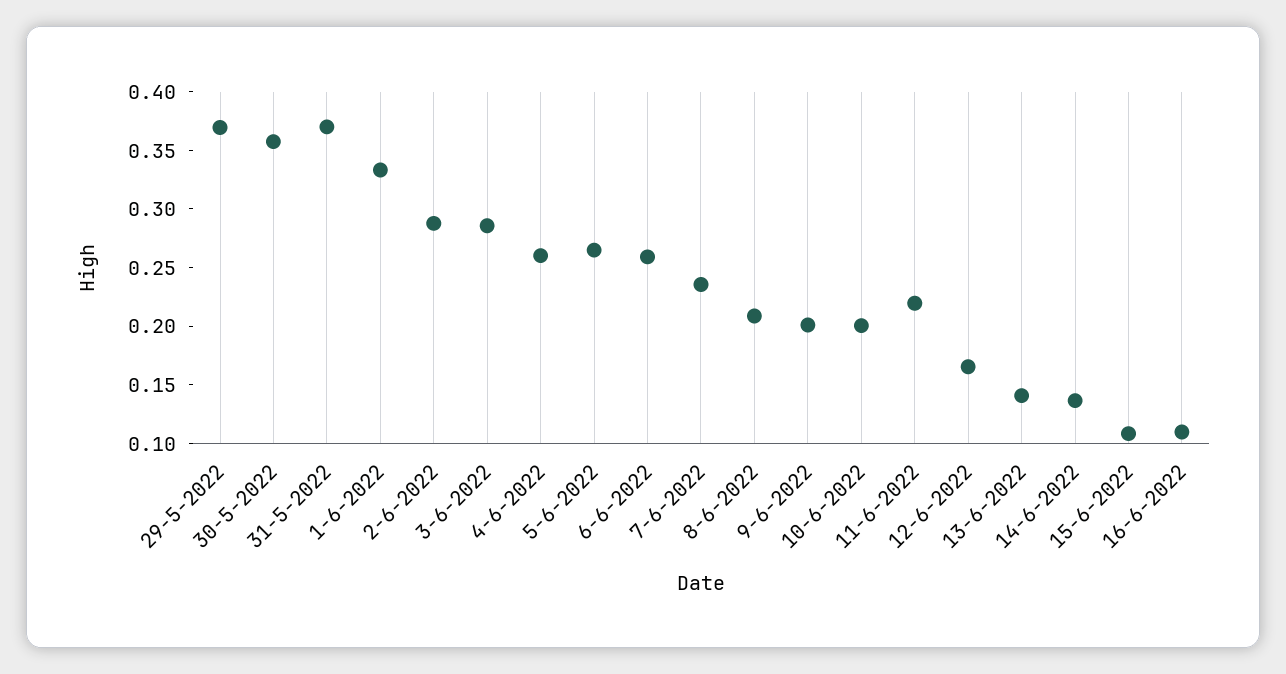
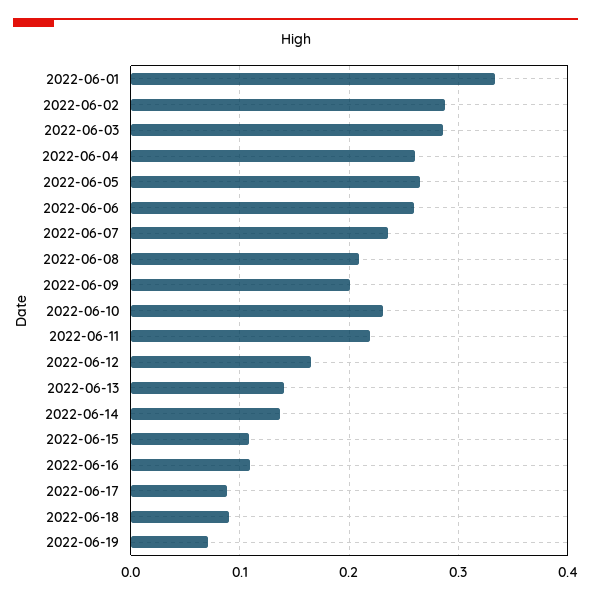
29-5-2022: 0.37 -> none
30-5-2022: 0.36 -> none
31-5-2022: 0.37 -> none
10-6-2022: 0.2 -> 0.23
2022-06-17: none -> 0.09
2022-06-18: none -> 0.09
2022-06-19: none -> 0.07

